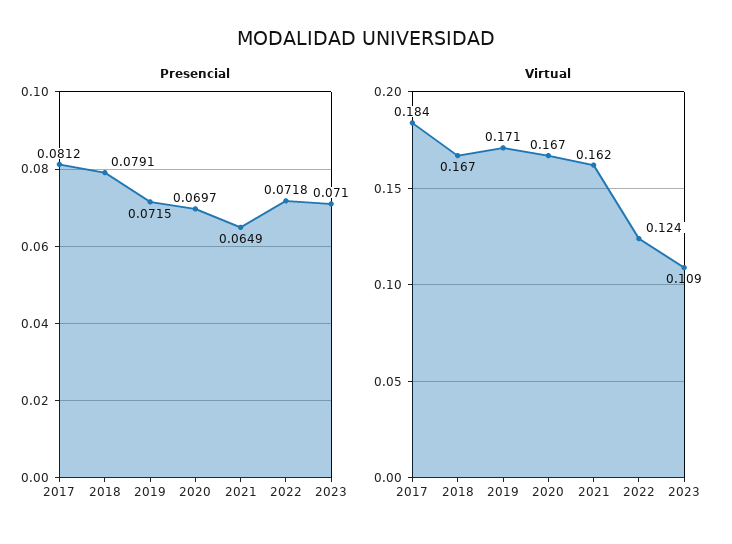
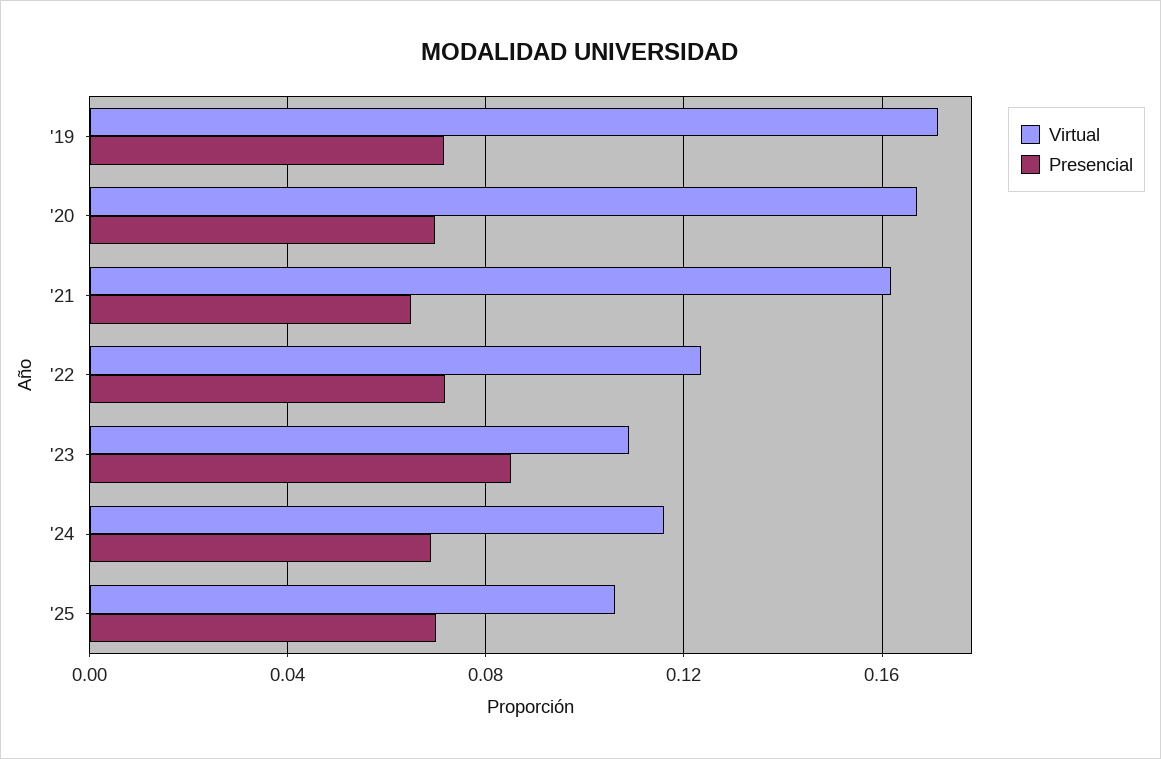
Presencial, 2017: 0.0812 -> none
Presencial, 2018: 0.0791 -> none
Presencial, 2023: 0.071 -> 0.085
Virtual, 2017: 0.184 -> none
Virtual, 2018: 0.167 -> none
Virtual, '24: none -> 0.115
Presencial, '24: none -> 0.07
Virtual, '25: none -> 0.105
Presencial, '25: none -> 0.07

